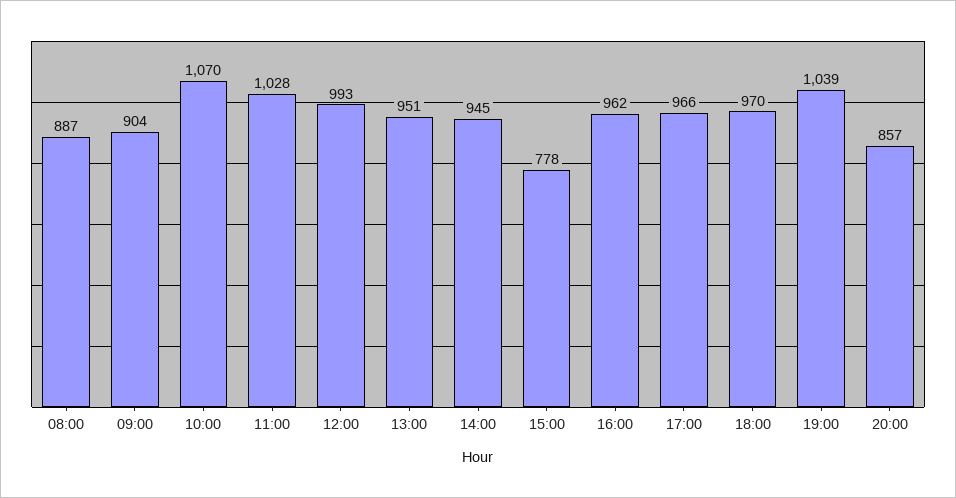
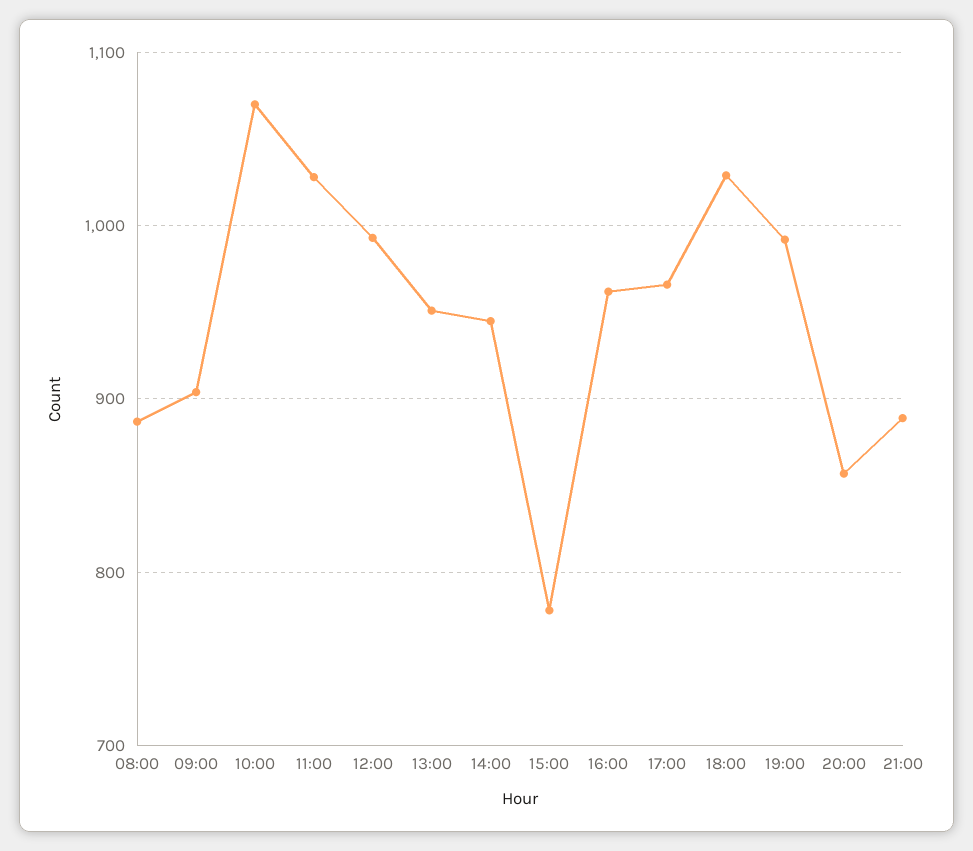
18:00: 970 -> 1030
19:00: 1039 -> 990
21:00: none -> 890

